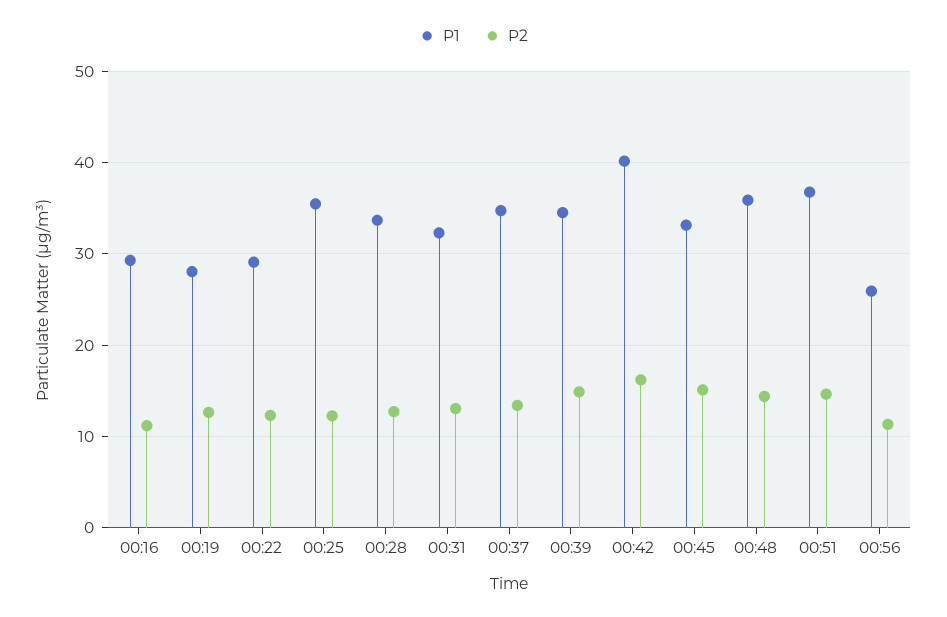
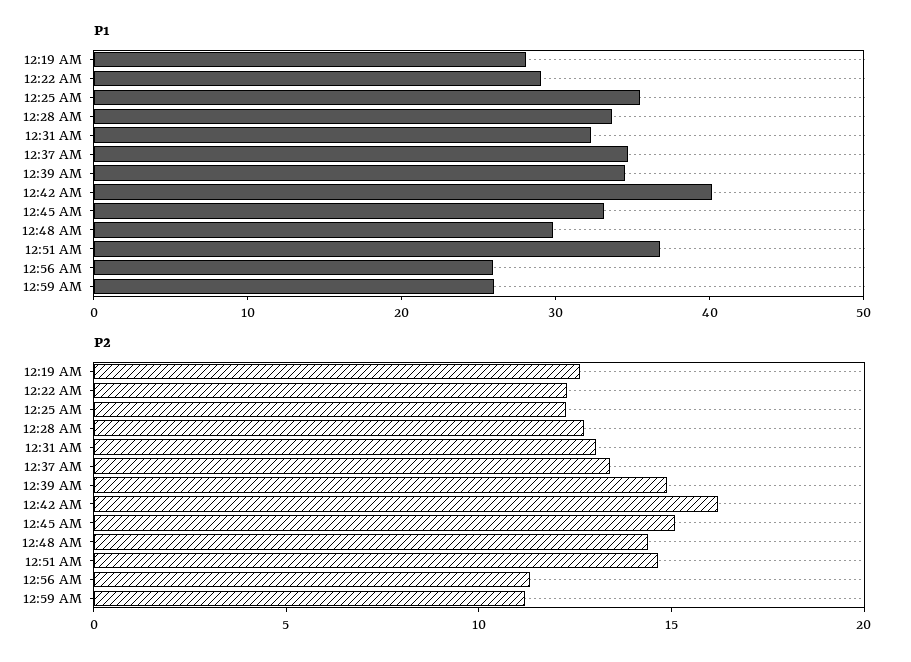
P1, 00:16: 29 -> none
P2, 00:16: 11 -> none
P1, 00:48: 36 -> 30
P1, 12:59 AM: none -> 26
P2, 12:59 AM: none -> 11

